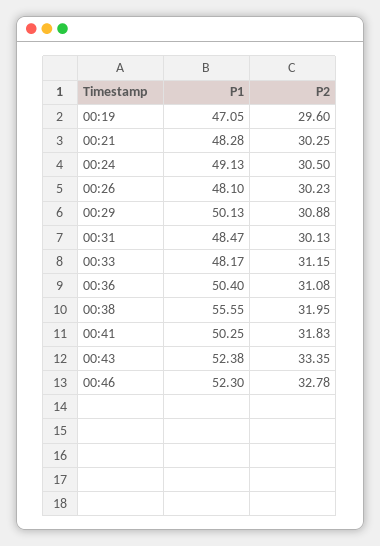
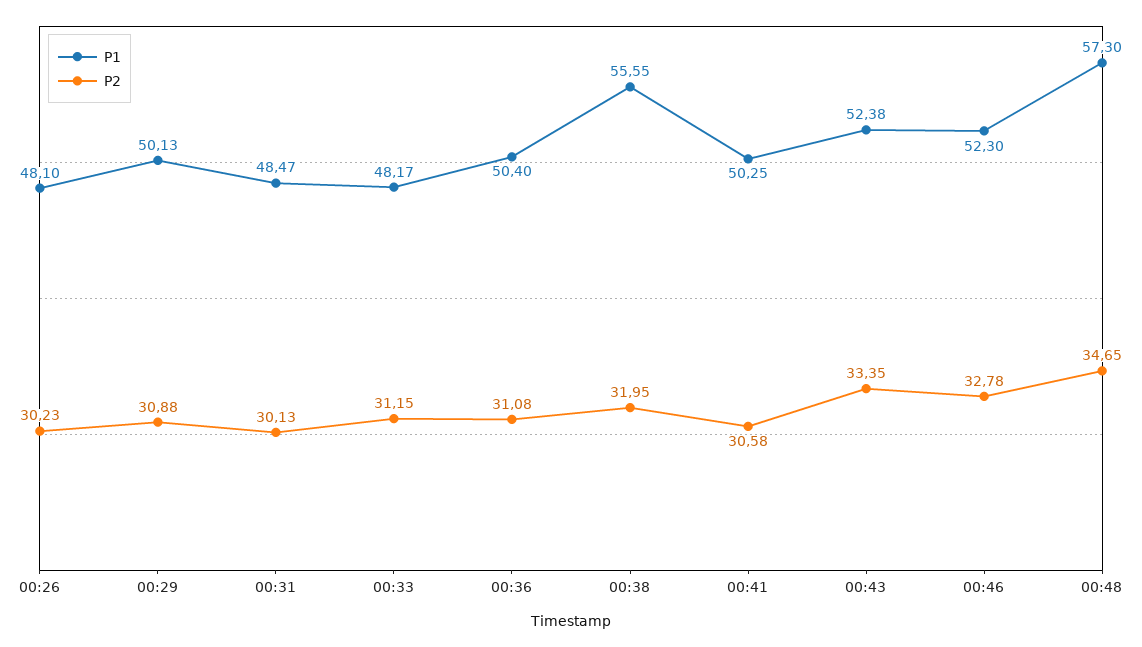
P1, 00:19: 47.05 -> none
P2, 00:19: 29.6 -> none
P1, 00:21: 48.28 -> none
P2, 00:21: 30.25 -> none
P1, 00:24: 49.13 -> none
P2, 00:24: 30.5 -> none
P2, 00:41: 31.83 -> 30.58
P1, 00:48: none -> 57.3
P2, 00:48: none -> 34.65

